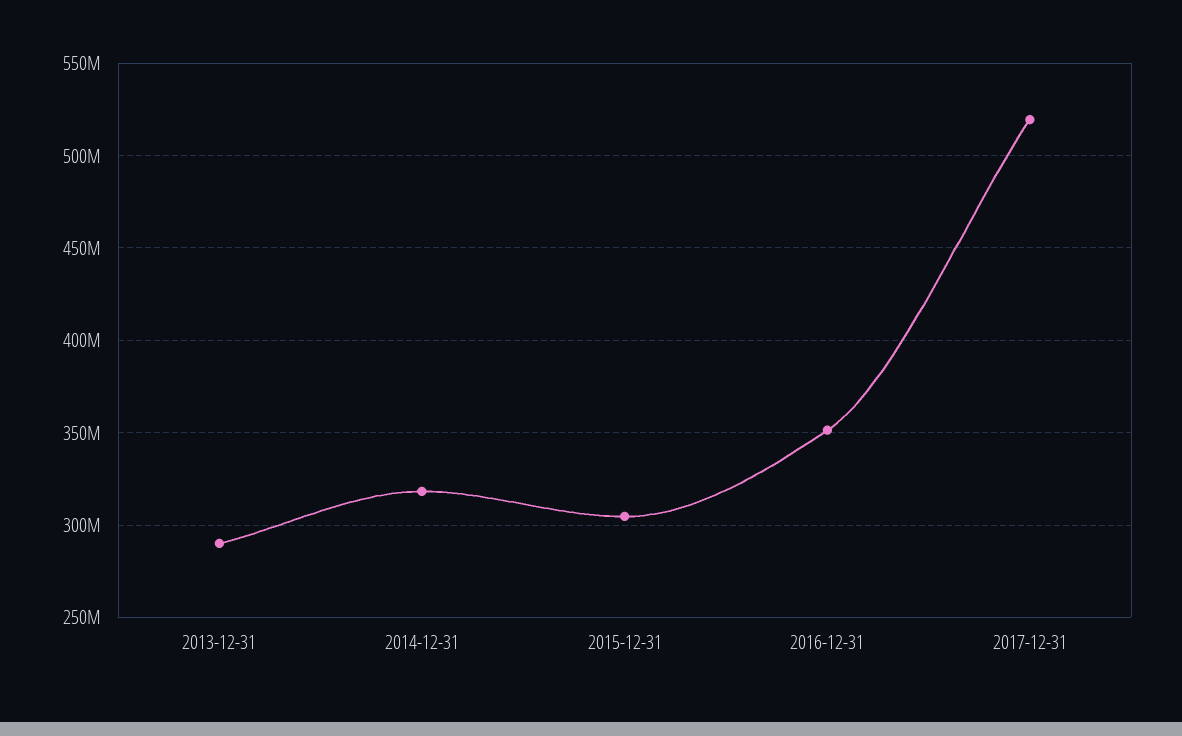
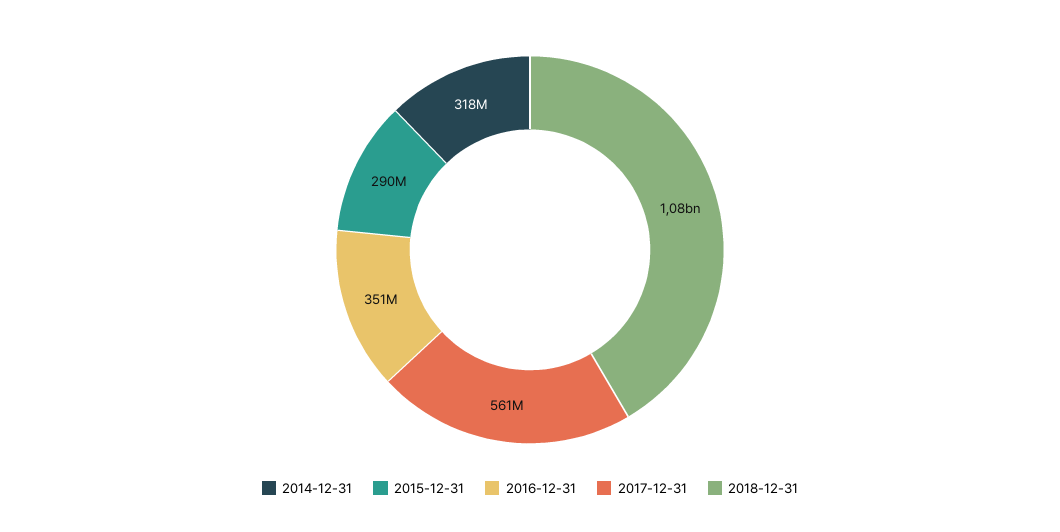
2013-12-31: 290000000 -> none
2015-12-31: 305000000 -> 290000000
2017-12-31: 520000000 -> 561000000
2018-12-31: none -> 1080000000

